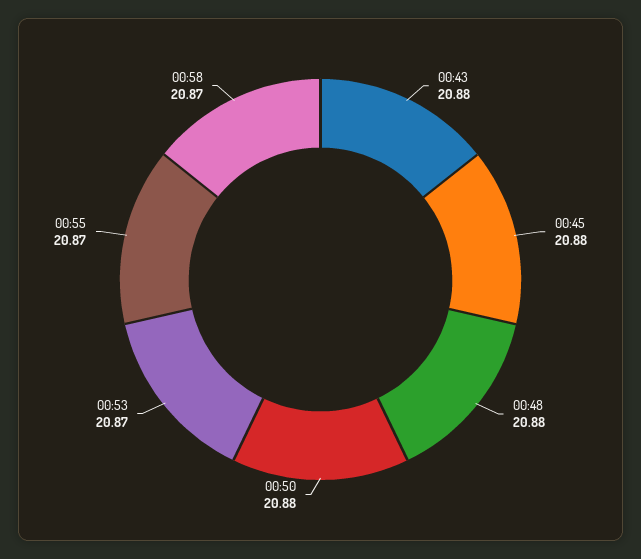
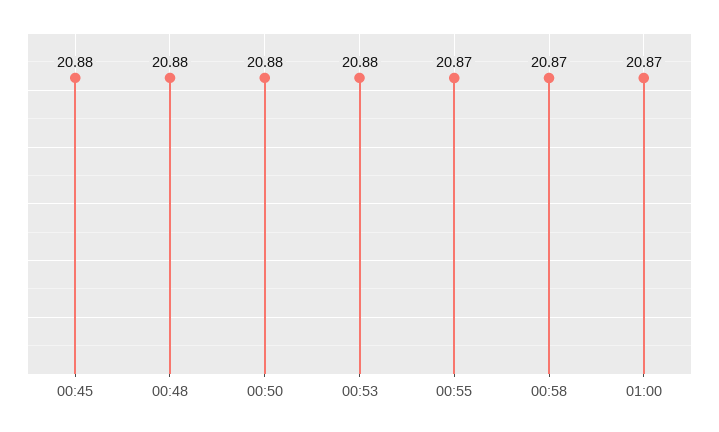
00:43: 20.88 -> none
00:53: 20.87 -> 20.88
01:00: none -> 20.87

